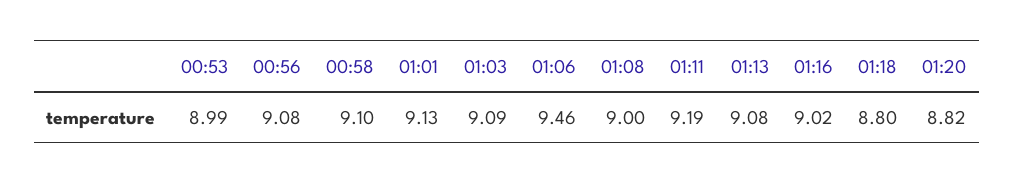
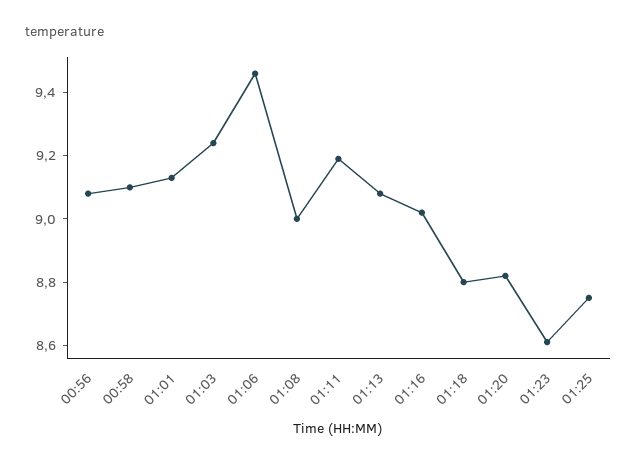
00:53: 8.99 -> none
01:03: 9.09 -> 9.25
01:23: none -> 8.6
01:25: none -> 8.75

